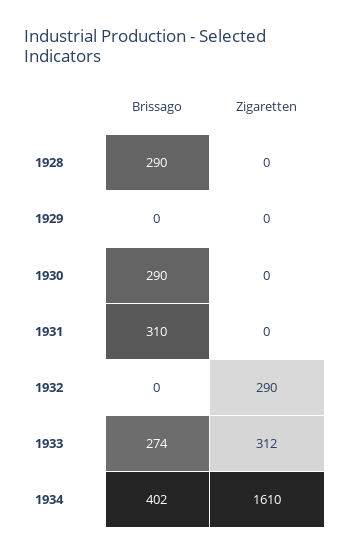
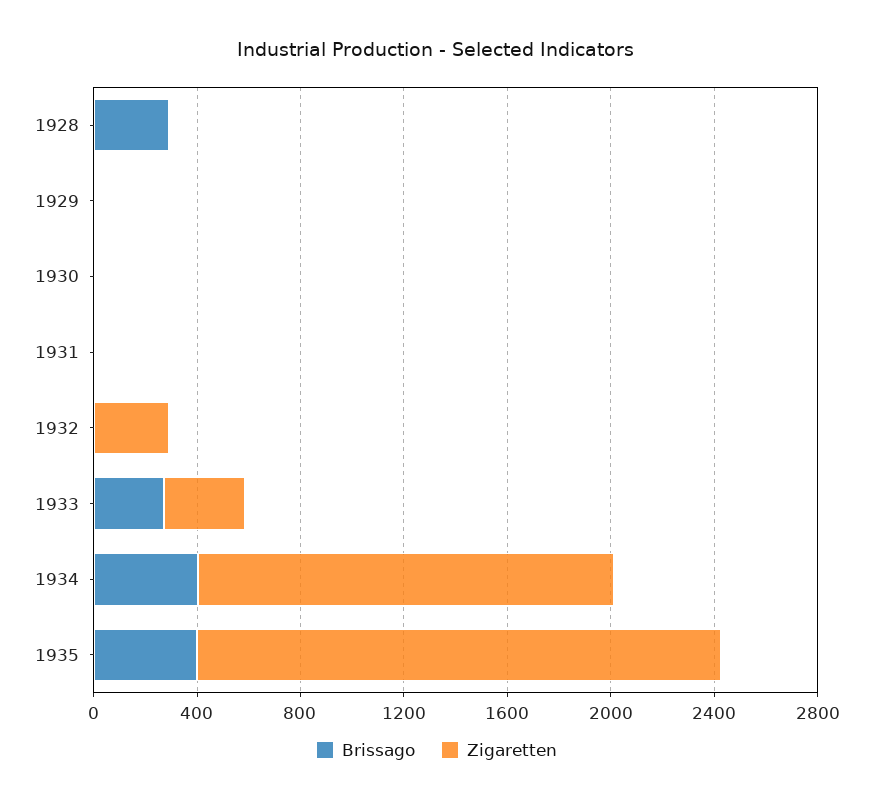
Brissago, 1930: 290 -> 0
Brissago, 1931: 310 -> 0
Brissago, 1935: none -> 400
Zigaretten, 1935: none -> 2000

